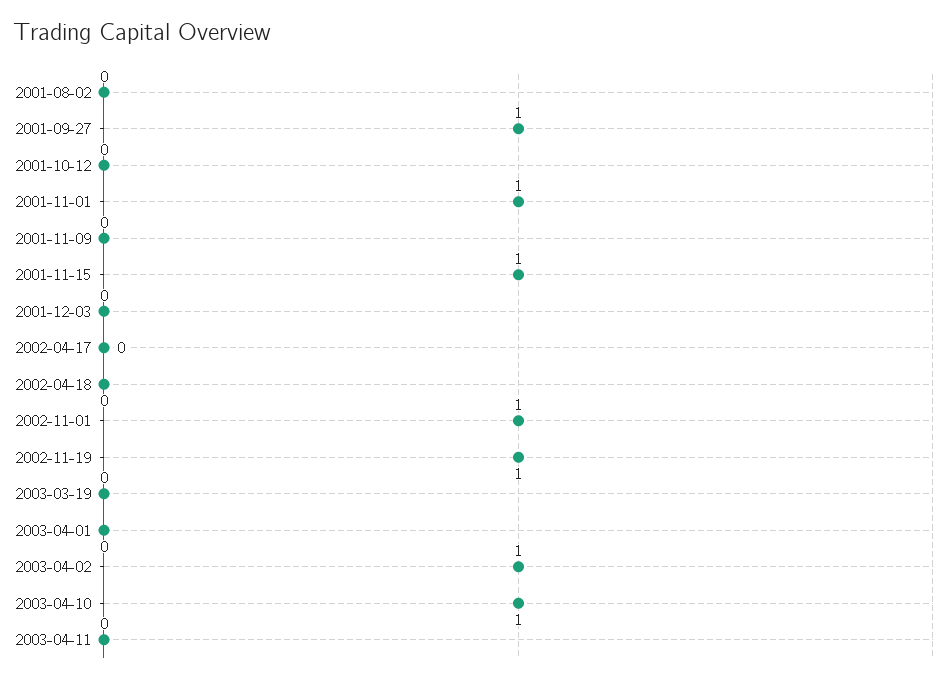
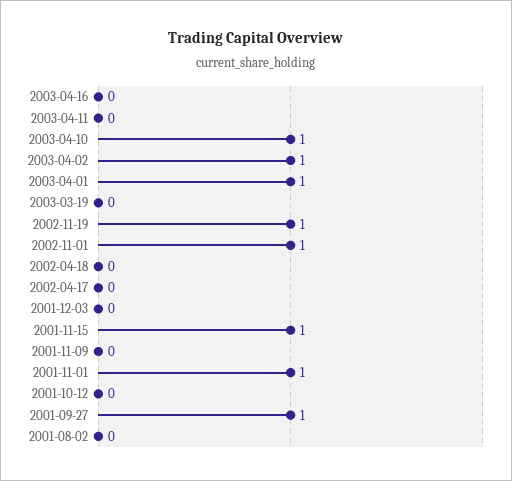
2003-04-01: 0 -> 1
2003-04-16: none -> 0

